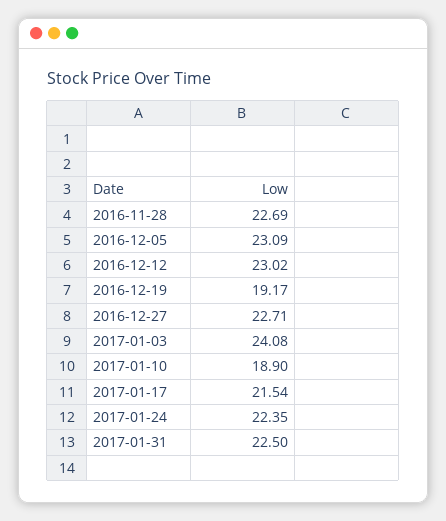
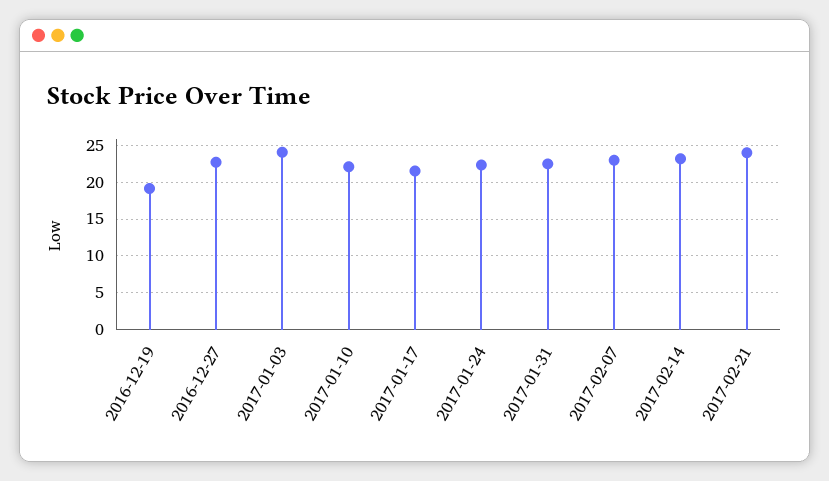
2016-11-28: 22.69 -> none
2016-12-05: 23.09 -> none
2016-12-12: 23.02 -> none
2017-01-10: 18.9 -> 22
2017-02-07: none -> 23
2017-02-14: none -> 23
2017-02-21: none -> 24

